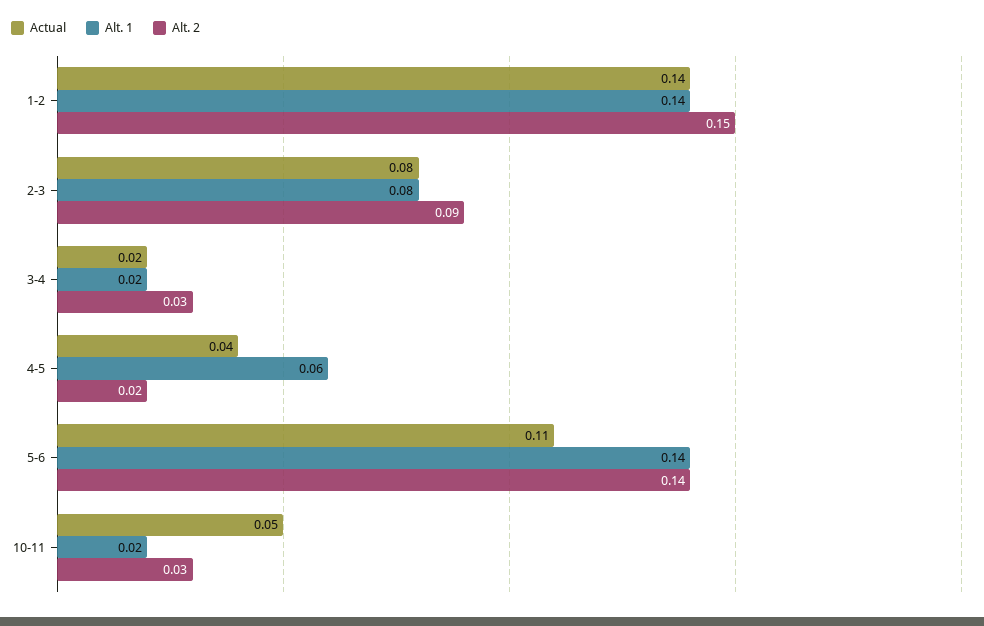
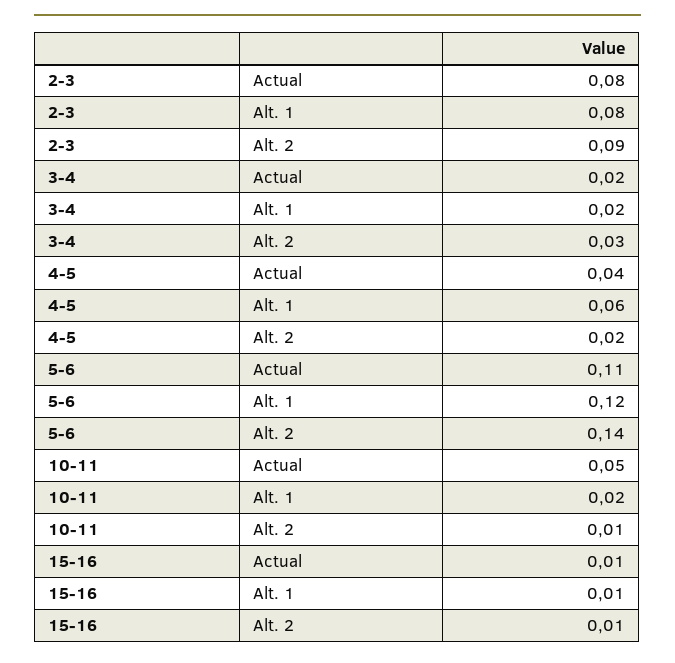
Actual, 1-2: 0.14 -> none
Alt. 1, 1-2: 0.14 -> none
Alt. 2, 1-2: 0.15 -> none
Alt. 1, 5-6: 0.14 -> 0.12
Alt. 2, 10-11: 0.03 -> 0.01
Actual, 15-16: none -> 0.01
Alt. 1, 15-16: none -> 0.01
Alt. 2, 15-16: none -> 0.01

